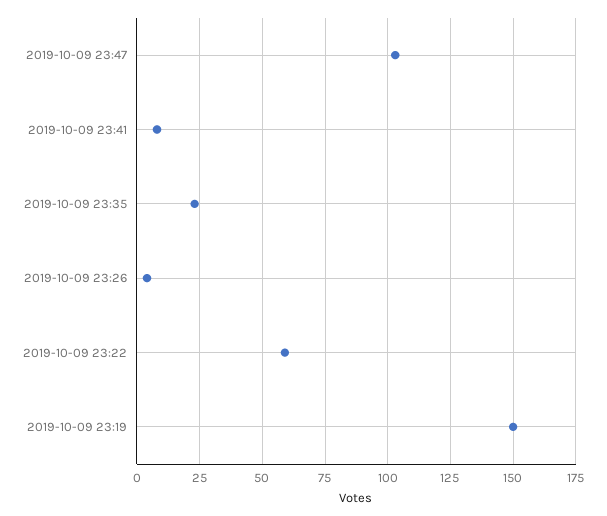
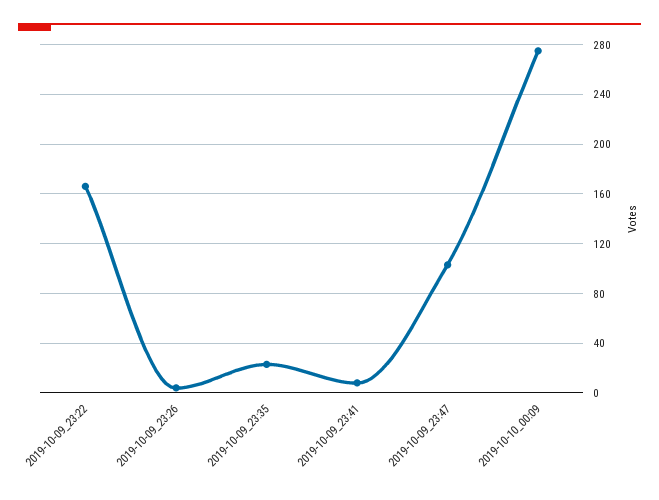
2019-10-09 23:22: 60 -> 165
2019-10-09 23:19: 150 -> none
2019-10-10_00:09: none -> 275

